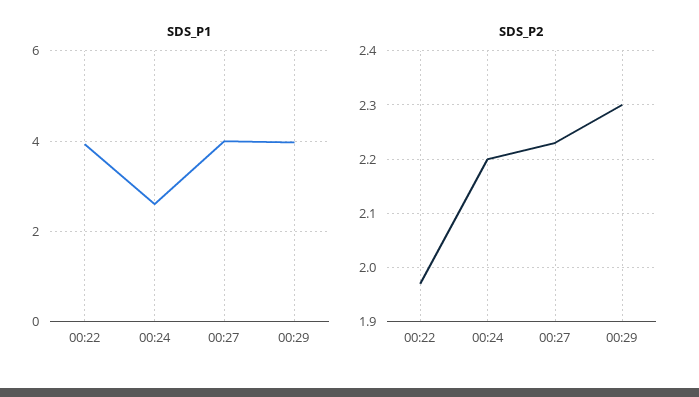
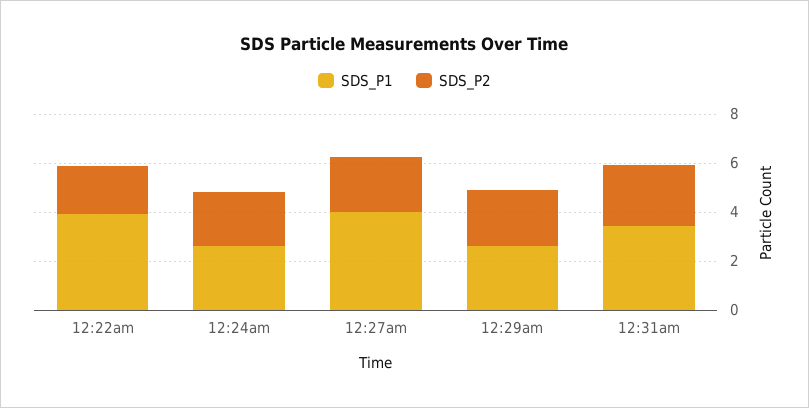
SDS_P1, 00:29: 4 -> 2.5
SDS_P1, 12:31am: none -> 3.5
SDS_P2, 12:31am: none -> 2.5

